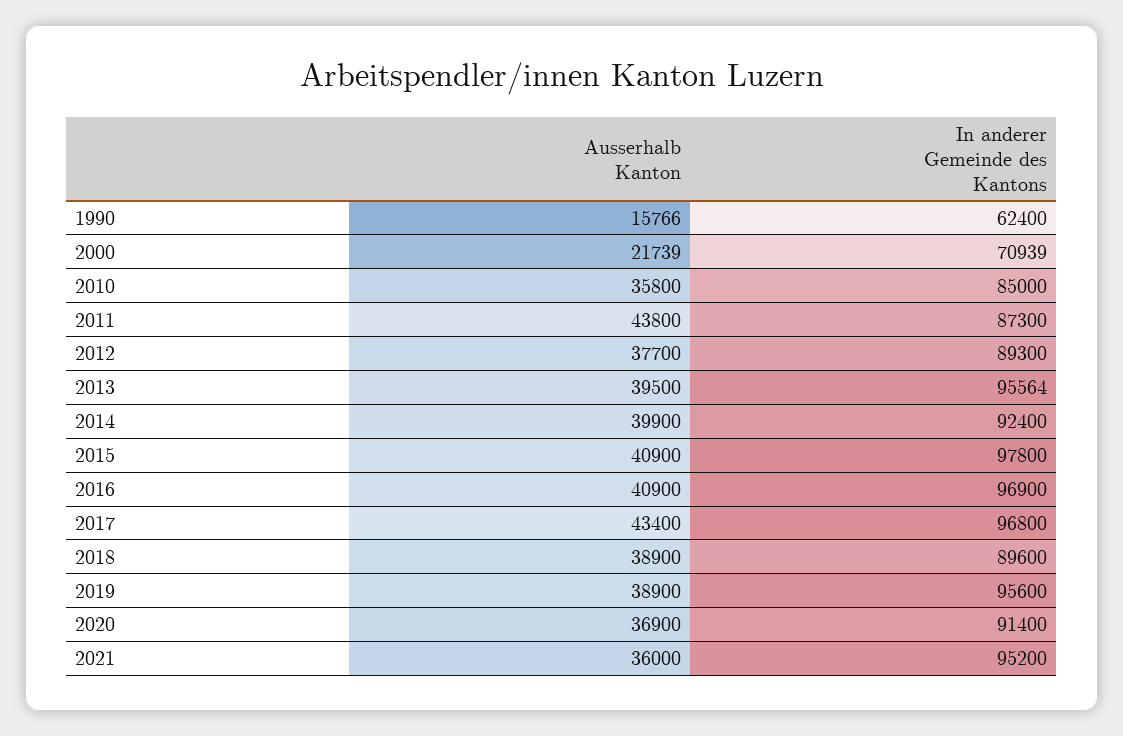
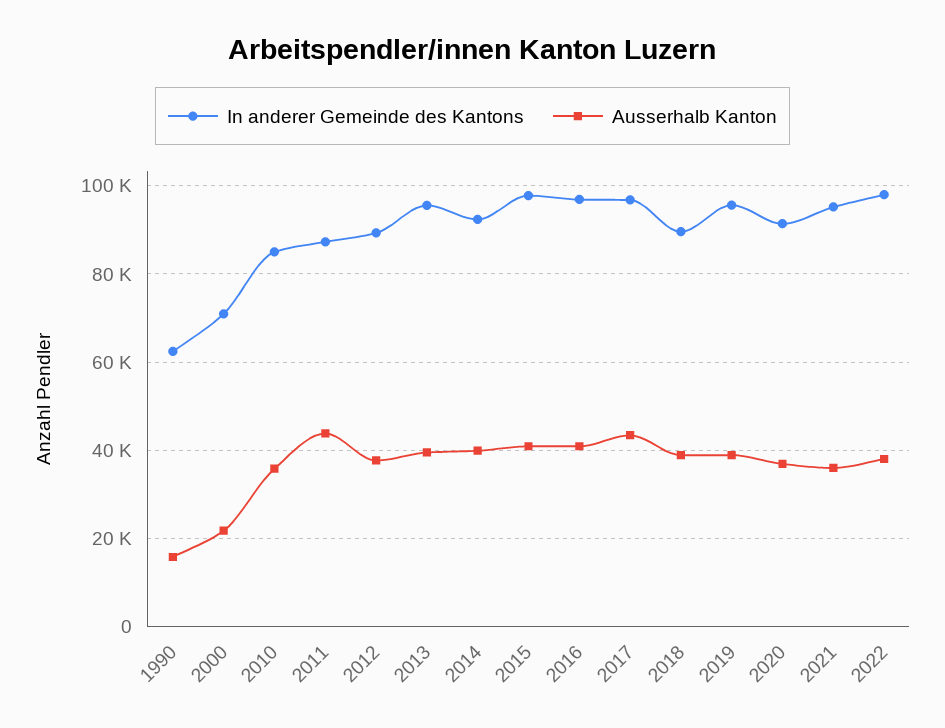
In anderer Gemeinde des Kantons, 2022: none -> 98000
Ausserhalb Kanton, 2022: none -> 38000

